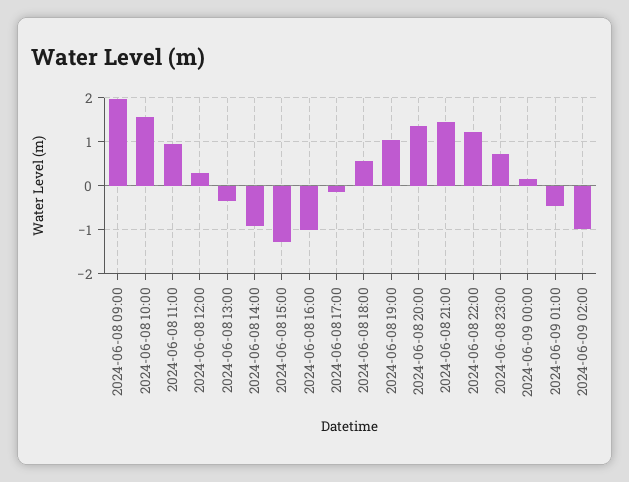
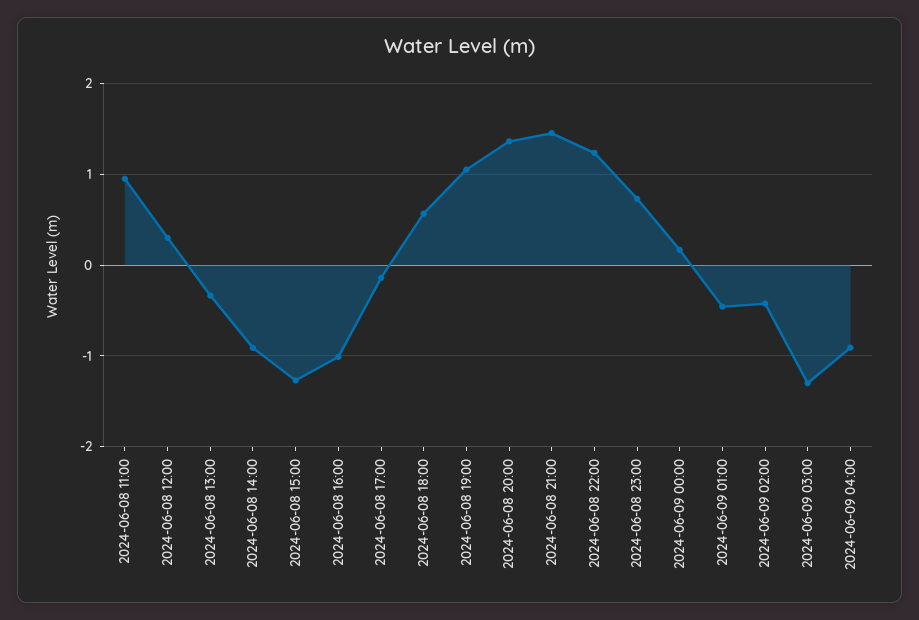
2024-06-08 09:00: 2 -> none
2024-06-08 10:00: 1.6 -> none
2024-06-09 02:00: -1 -> -0.4
2024-06-09 03:00: none -> -1.3
2024-06-09 04:00: none -> -0.9

